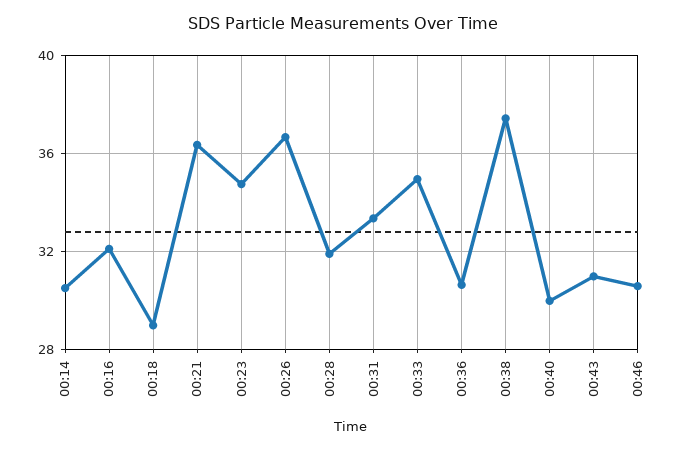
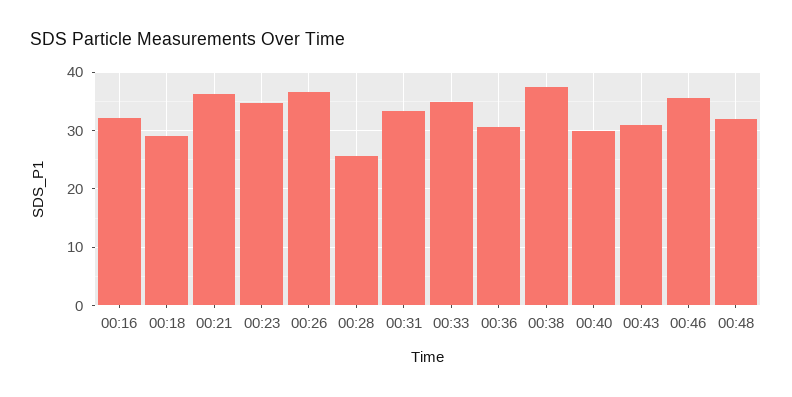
00:14: 30.5 -> none
00:28: 32 -> 26
00:46: 30.5 -> 36
00:48: none -> 32

